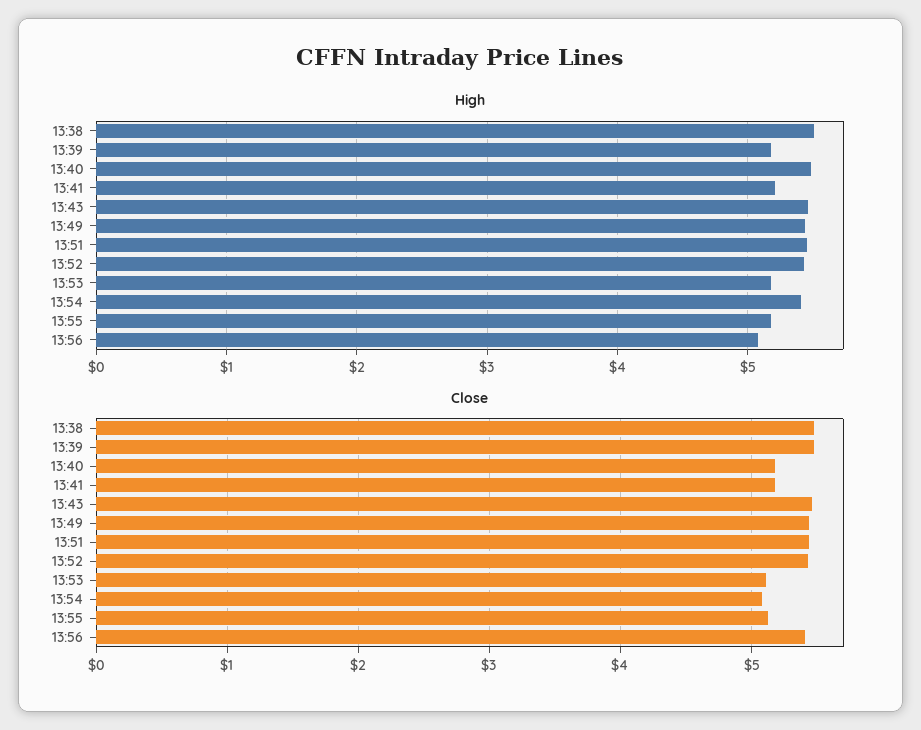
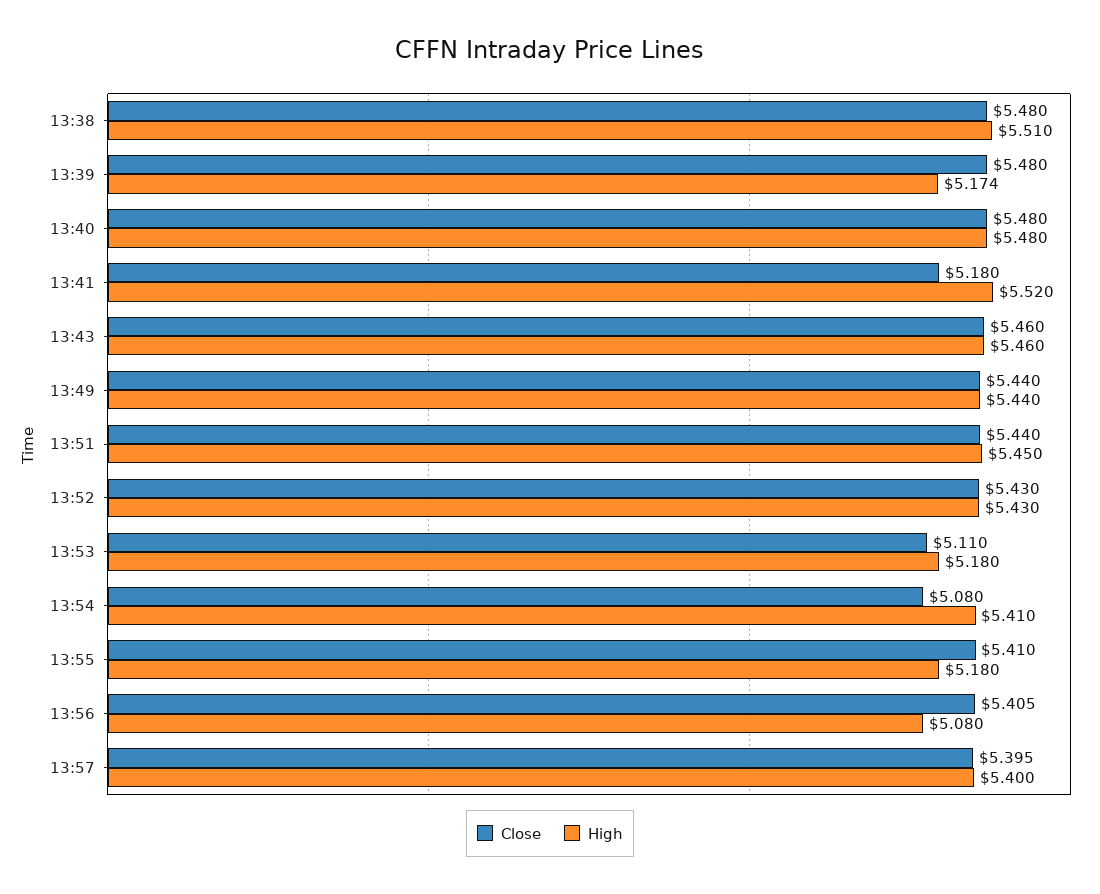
High, 13:41: 5.2 -> 5.52
Close, 13:40: 5.2 -> 5.48
Close, 13:55: 5.1 -> 5.41
Close, 13:57: none -> 5.395
High, 13:57: none -> 5.4

